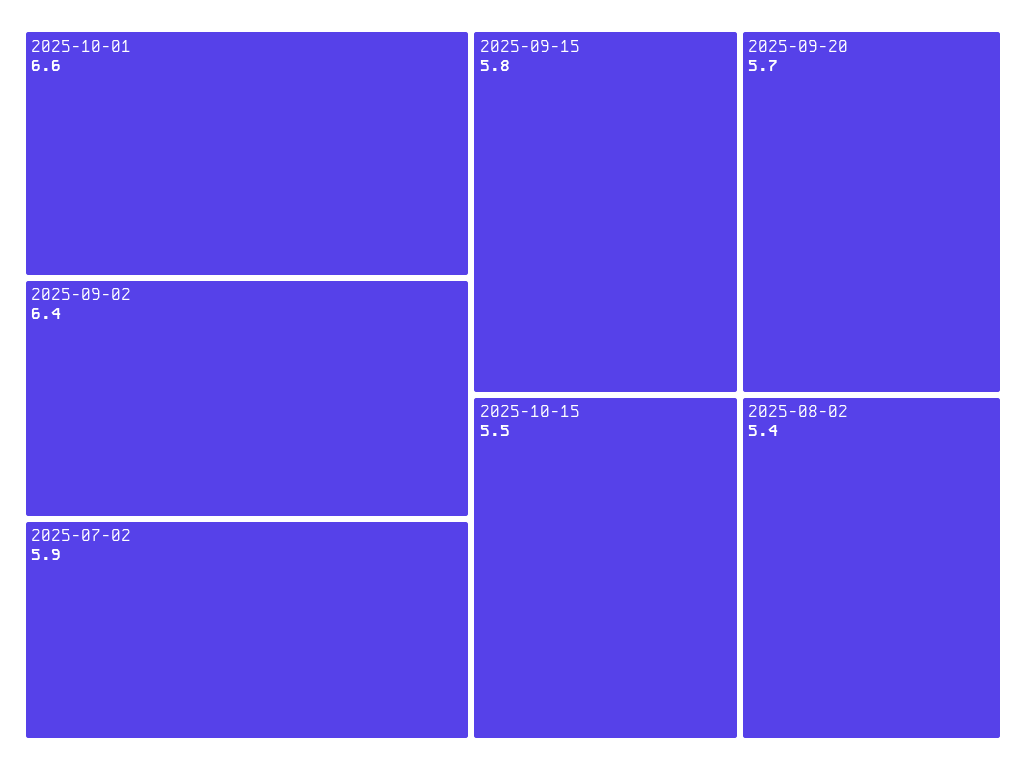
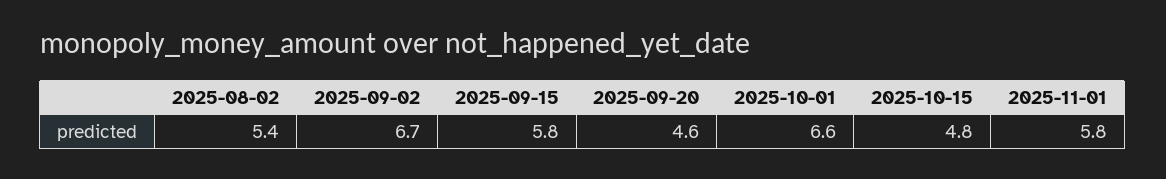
2025-09-02: 6.4 -> 6.7
2025-07-02: 5.9 -> none
2025-09-20: 5.7 -> 4.6
2025-10-15: 5.5 -> 4.8
2025-11-01: none -> 5.8

